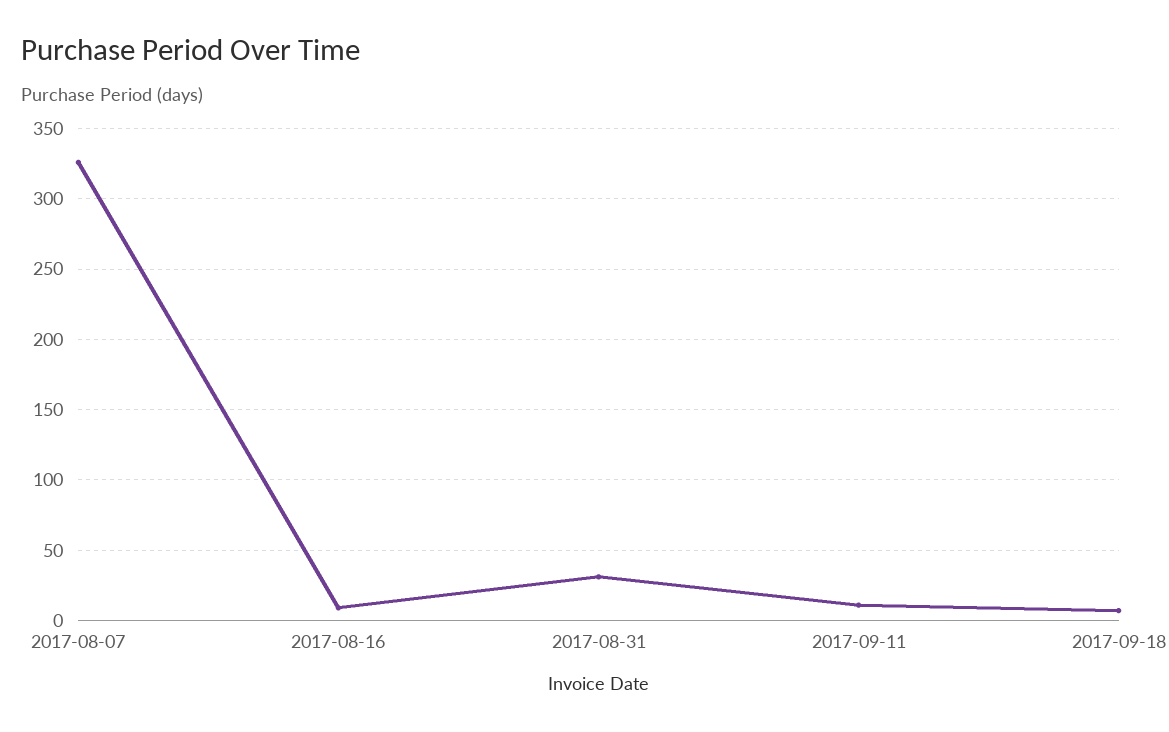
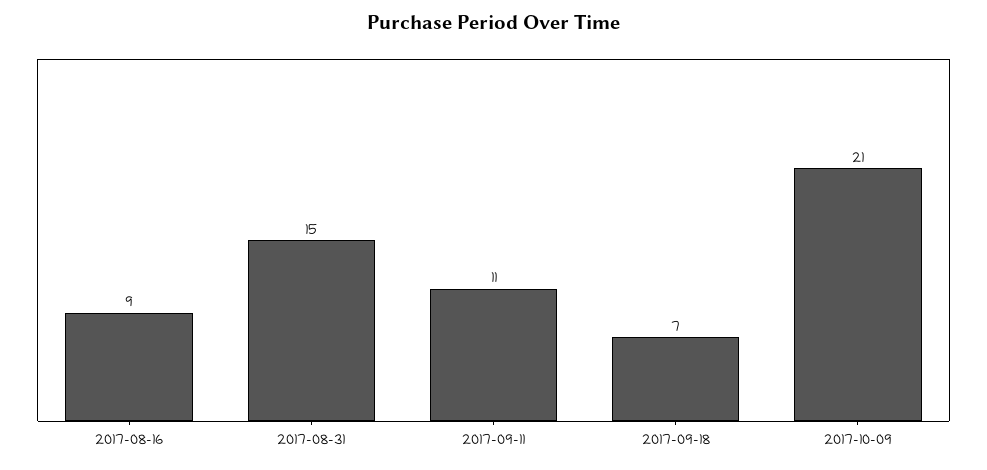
2017-08-07: 325 -> none
2017-08-31: 30 -> 15
2017-10-09: none -> 21

